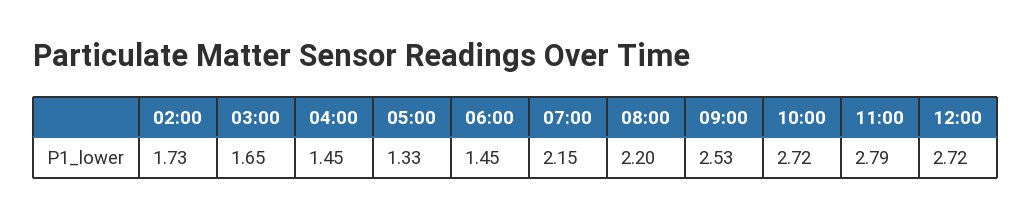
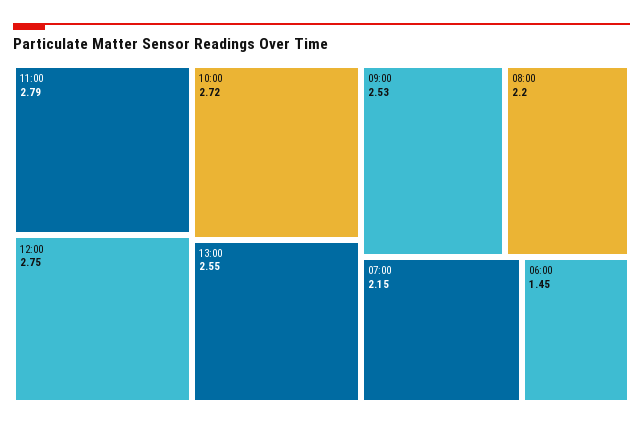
02:00: 1.73 -> none
03:00: 1.65 -> none
04:00: 1.45 -> none
05:00: 1.33 -> none
12:00: 2.72 -> 2.75
13:00: none -> 2.55

